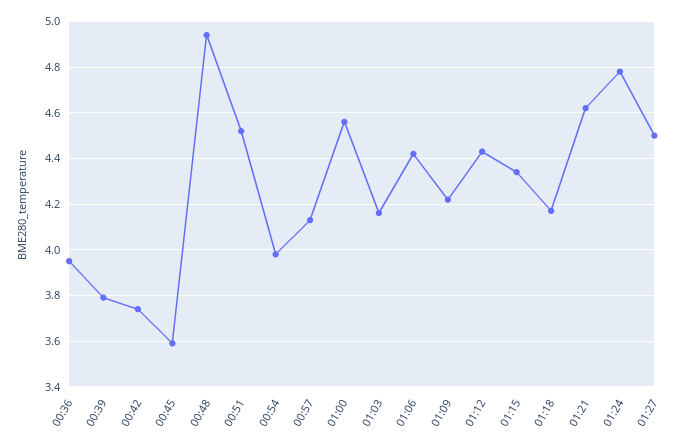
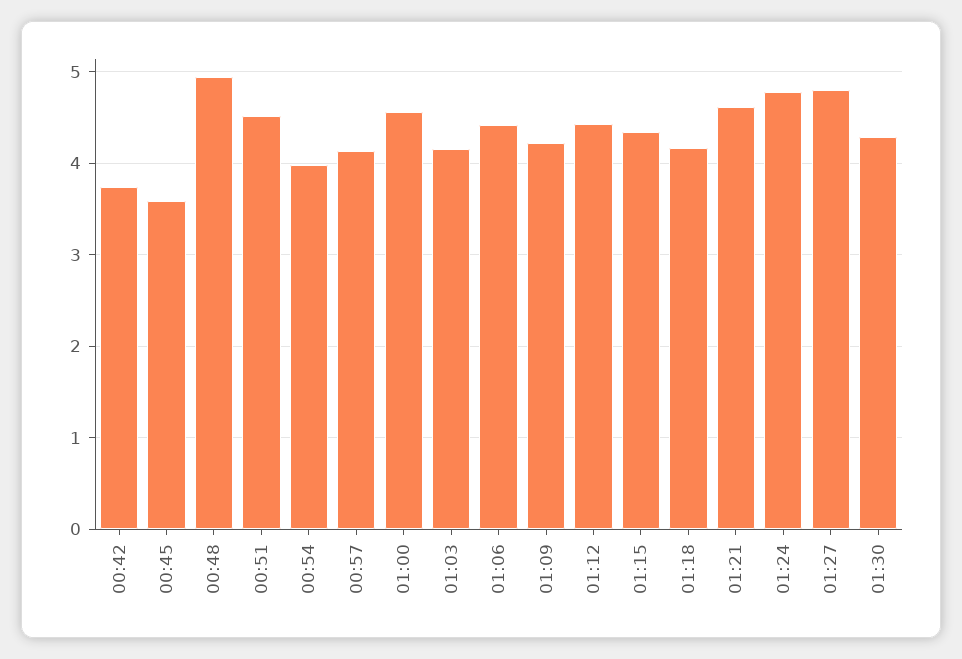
00:36: 3.95 -> none
00:39: 3.8 -> none
01:27: 4.5 -> 4.8
01:30: none -> 4.3

